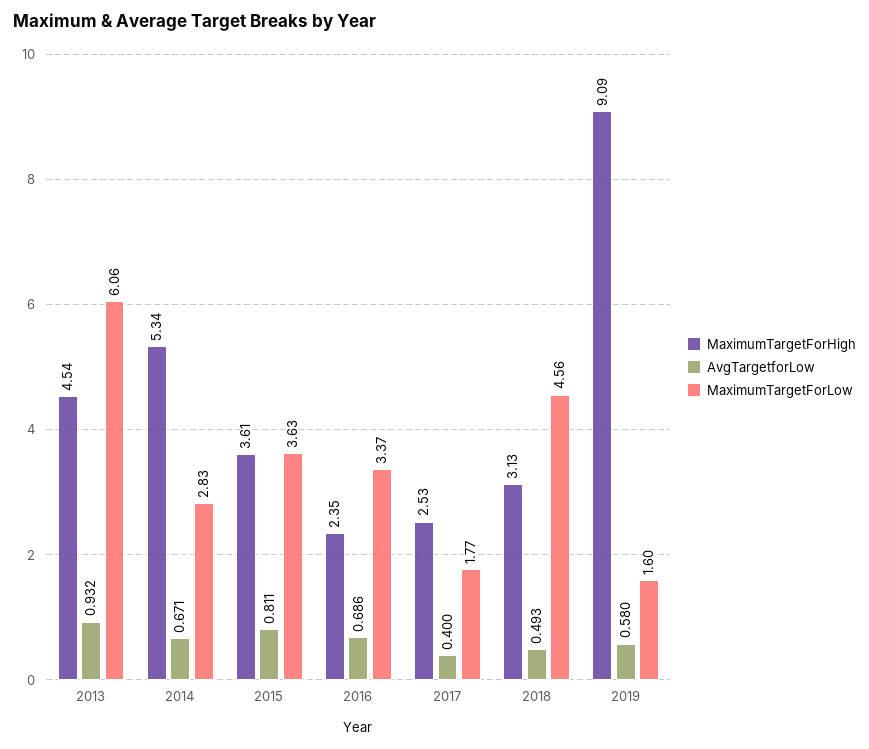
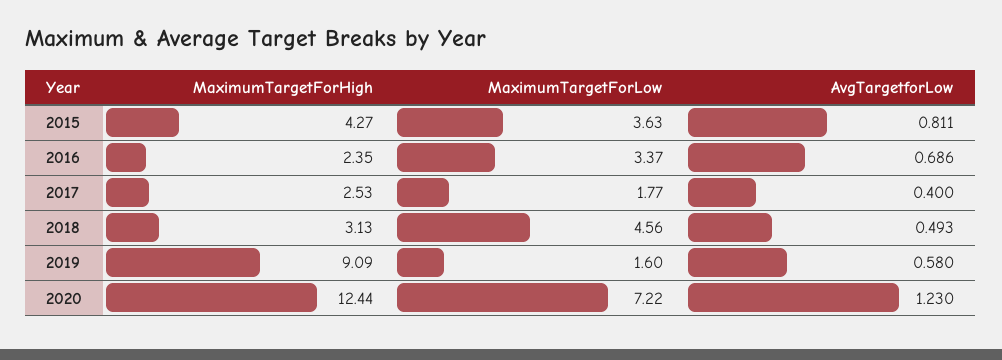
MaximumTargetForHigh, 2013: 4.54 -> none
AvgTargetforLow, 2013: 0.932 -> none
MaximumTargetForLow, 2013: 6.06 -> none
MaximumTargetForHigh, 2014: 5.34 -> none
AvgTargetforLow, 2014: 0.671 -> none
MaximumTargetForLow, 2014: 2.83 -> none
MaximumTargetForHigh, 2015: 3.61 -> 4.27
MaximumTargetForHigh, 2020: none -> 12.44
MaximumTargetForLow, 2020: none -> 7.22
AvgTargetforLow, 2020: none -> 1.23

